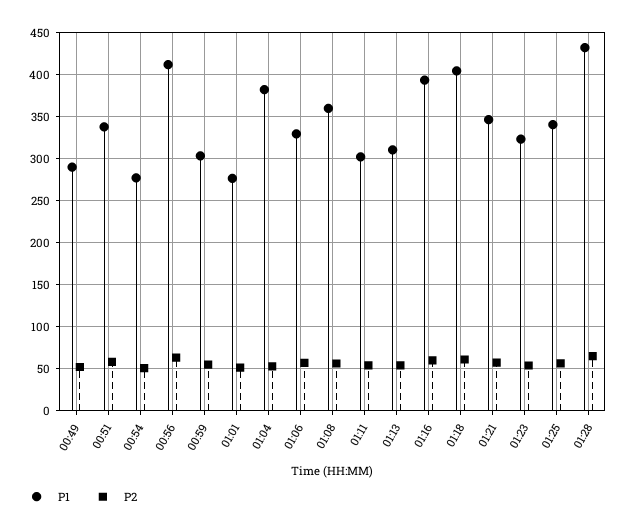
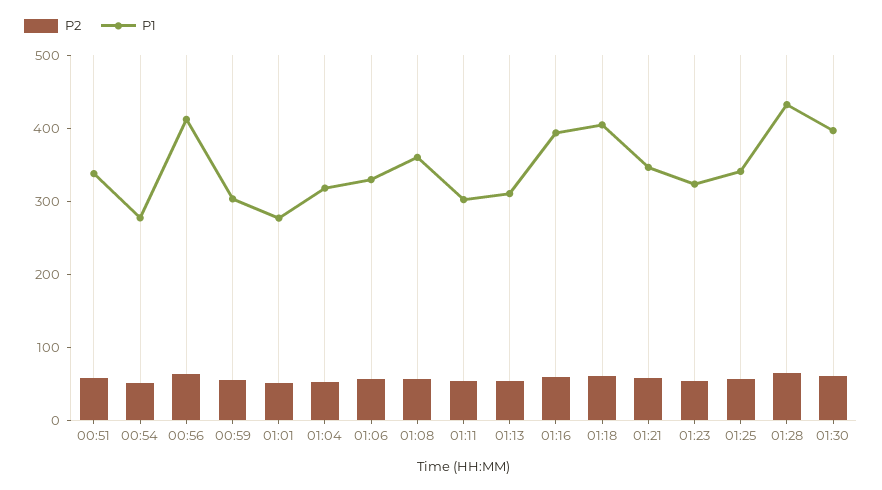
P1, 00:49: 290 -> none
P2, 00:49: 50 -> none
P1, 01:04: 380 -> 320
P2, 01:30: none -> 60
P1, 01:30: none -> 400

